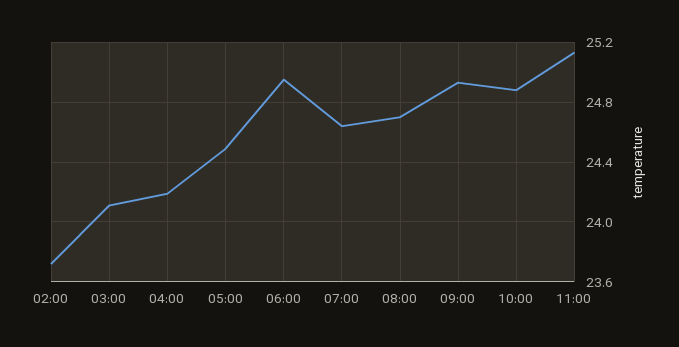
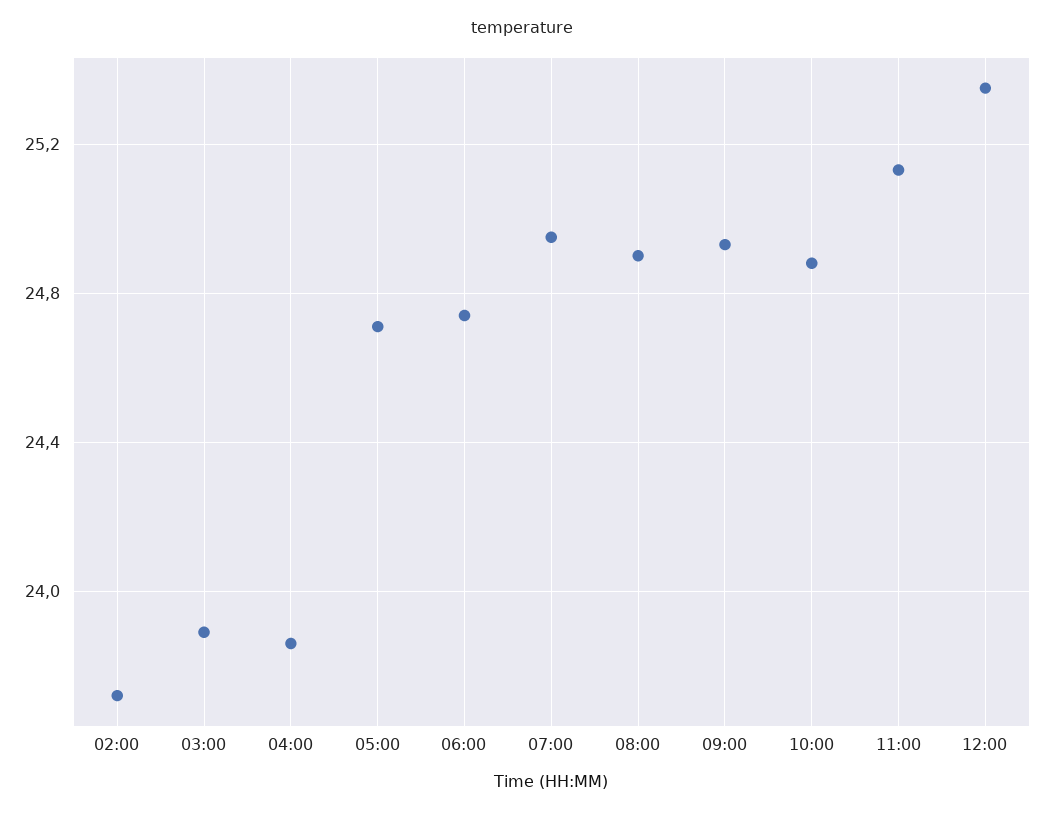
03:00: 24.1 -> 23.9
04:00: 24.2 -> 23.85
05:00: 24.5 -> 24.7
06:00: 24.95 -> 24.75
07:00: 24.65 -> 24.95
08:00: 24.7 -> 24.9
12:00: none -> 25.35

